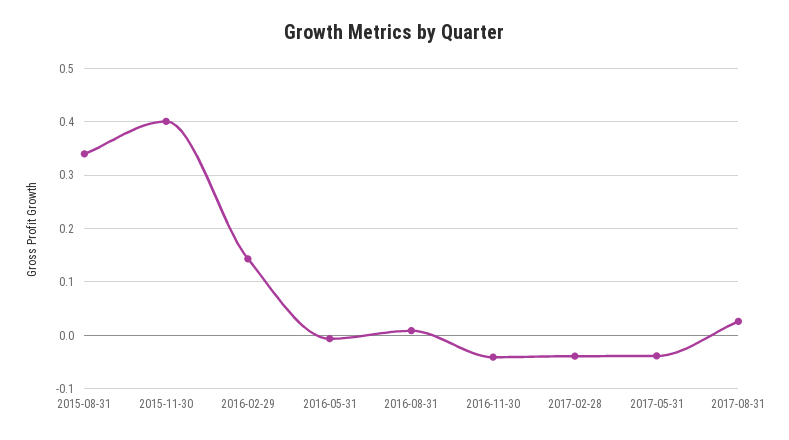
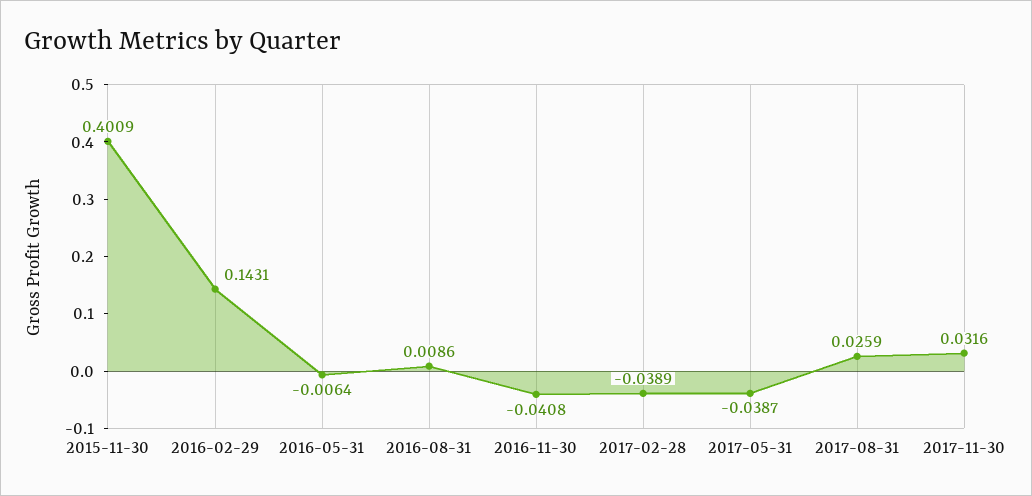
2015-08-31: 0.34 -> none
2017-11-30: none -> 0.0316

